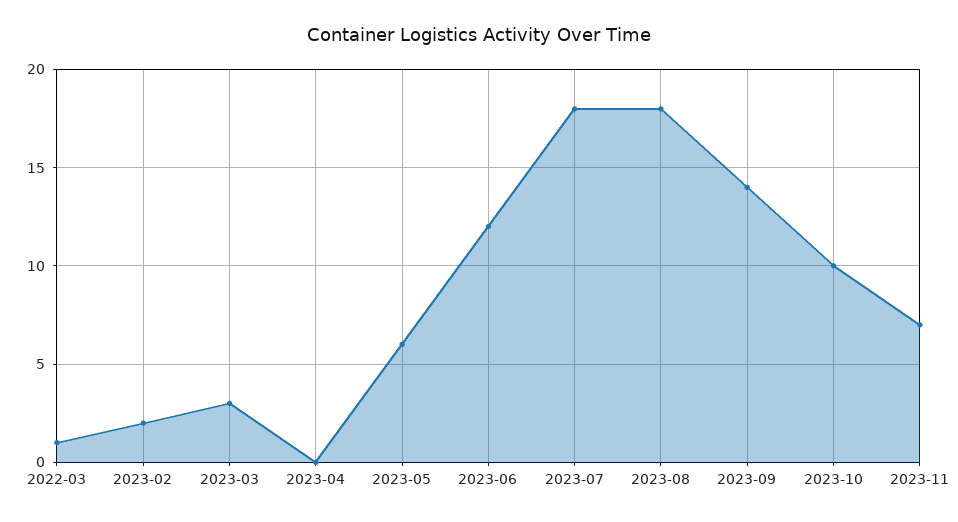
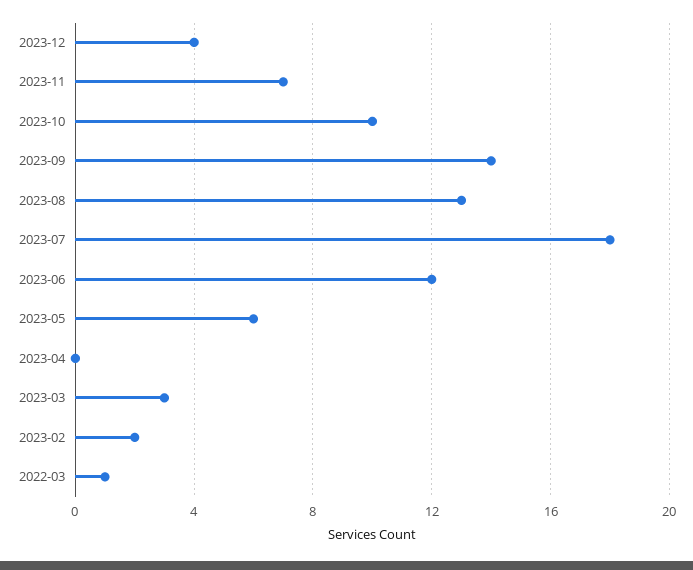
2023-08: 18 -> 13
2023-12: none -> 4

